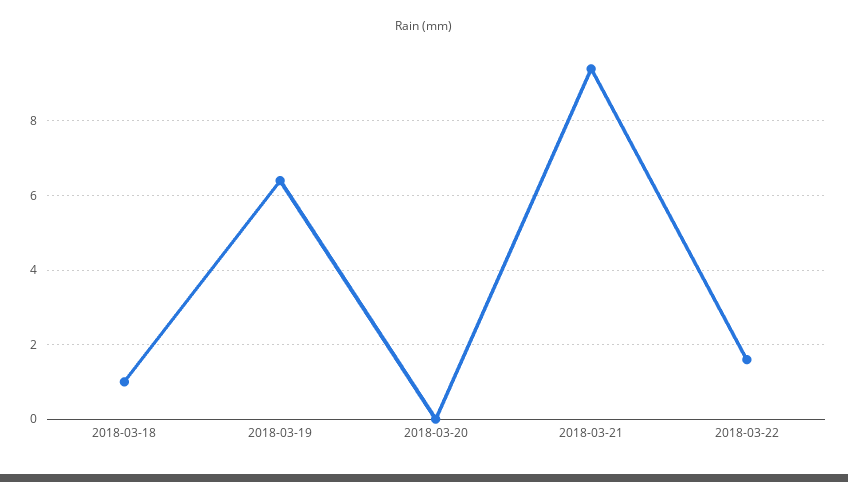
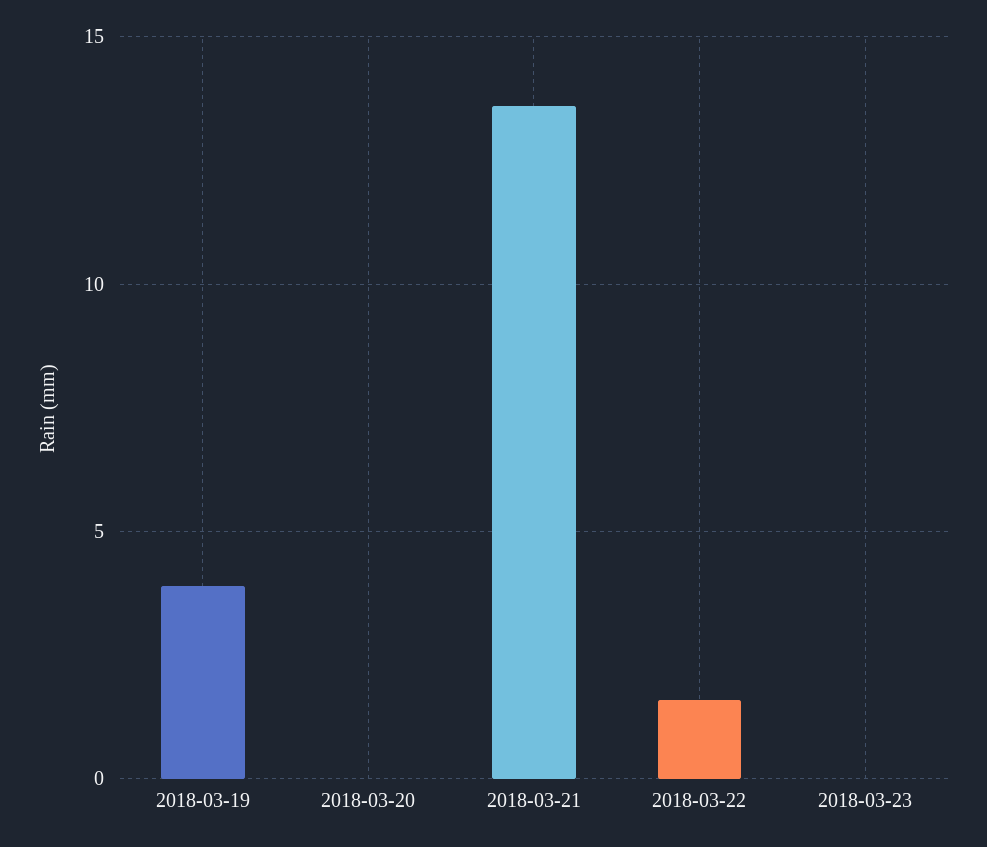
2018-03-18: 1 -> none
2018-03-19: 6.5 -> 4
2018-03-21: 9.5 -> 13.5
2018-03-23: none -> 0

